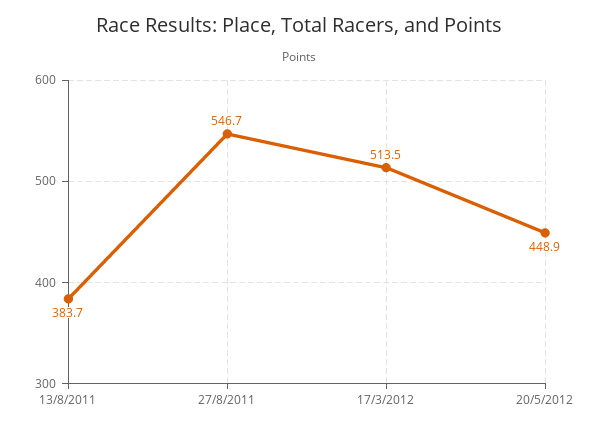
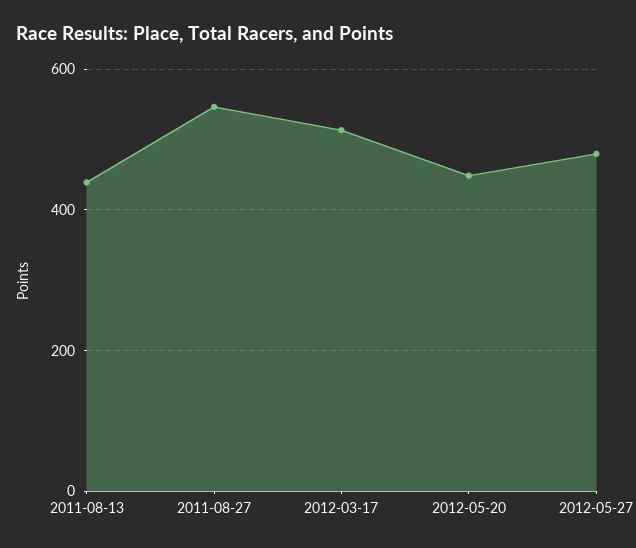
13/8/2011: 383.7 -> 440
2012-05-27: none -> 480

